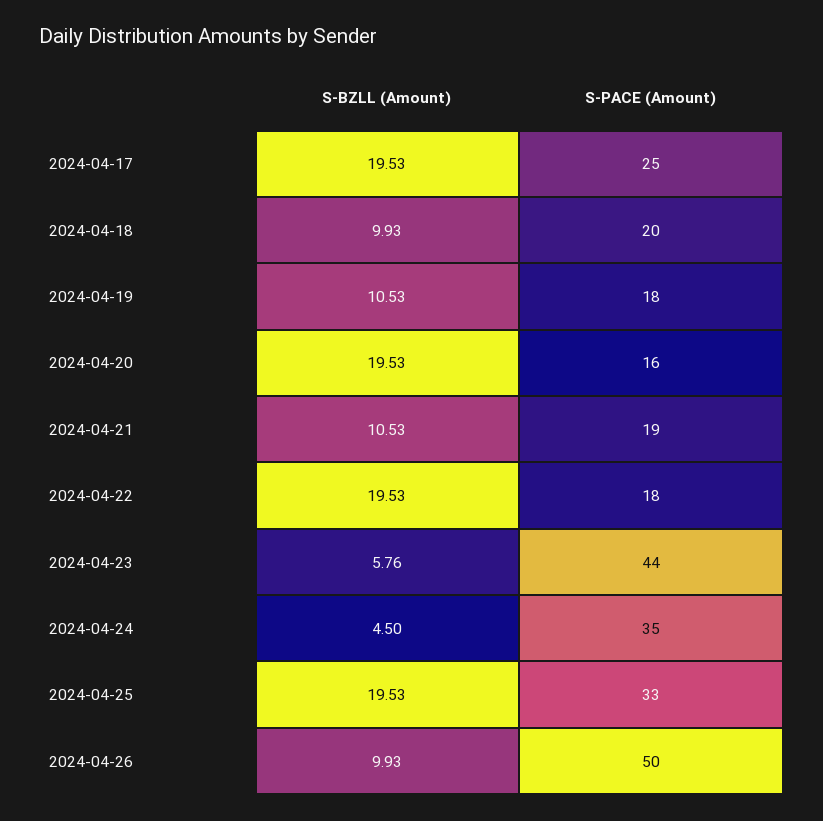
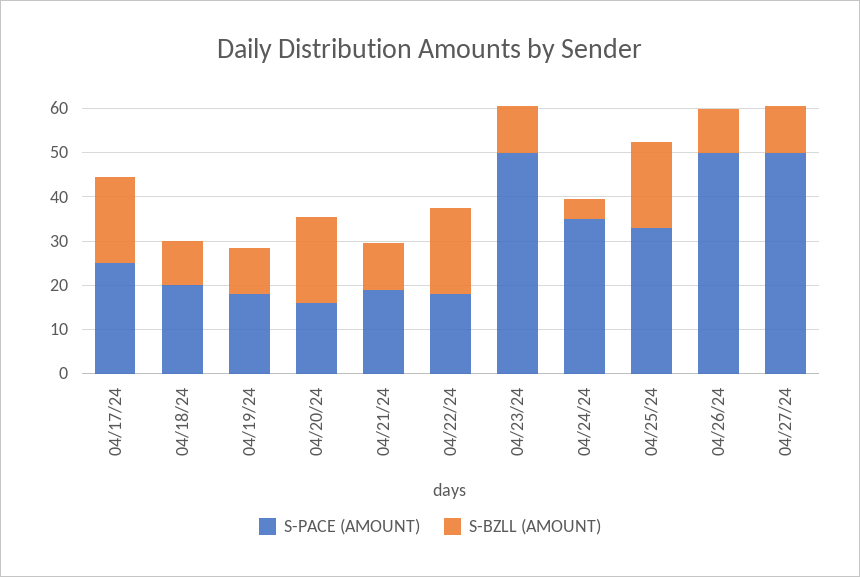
S-BZLL (Amount), 2024-04-23: 5.76 -> 10
S-PACE (Amount), 2024-04-23: 44 -> 50
S-PACE (Amount), 04/27/24: none -> 50
S-BZLL (Amount), 04/27/24: none -> 10

